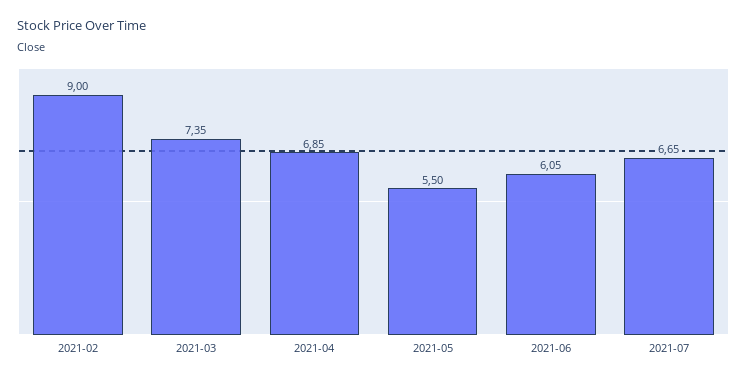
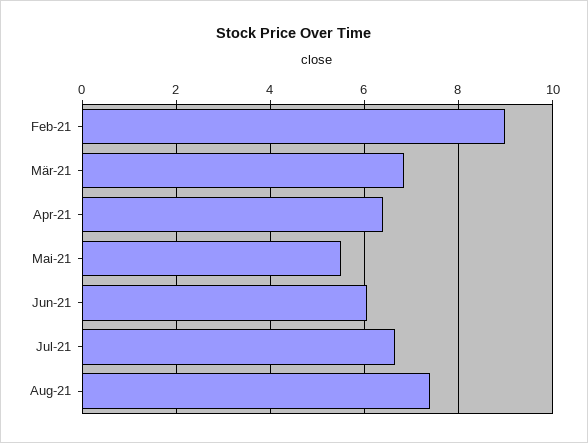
2021-03: 7.35 -> 6.8
2021-04: 6.85 -> 6.4
Aug-21: none -> 7.4

